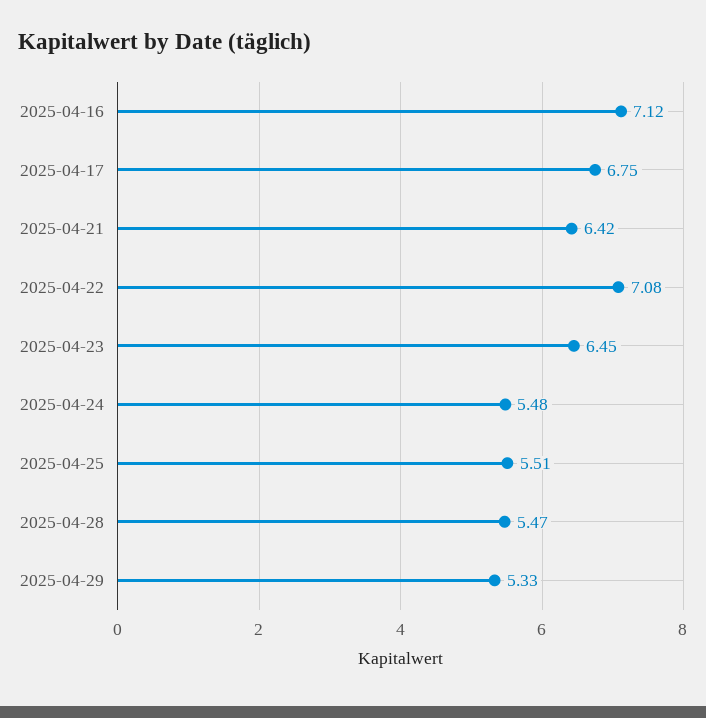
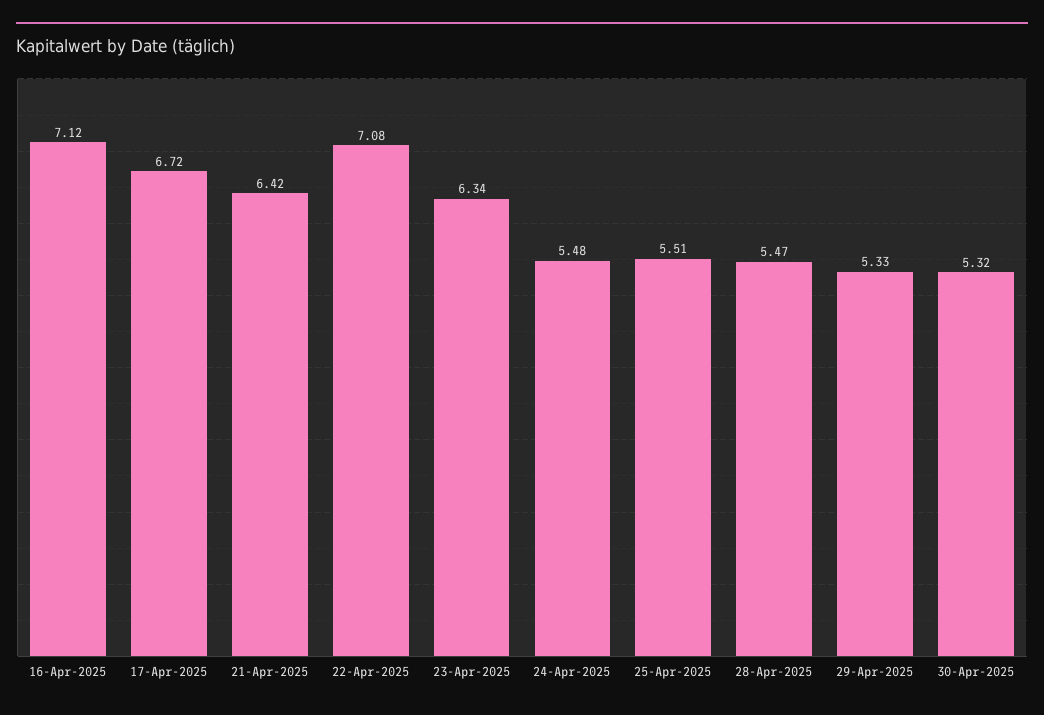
2025-04-17: 6.75 -> 6.72
2025-04-23: 6.45 -> 6.34
30-Apr-2025: none -> 5.32

